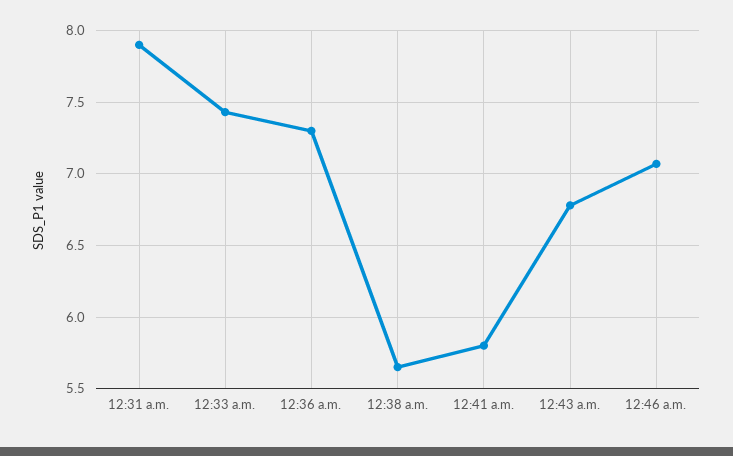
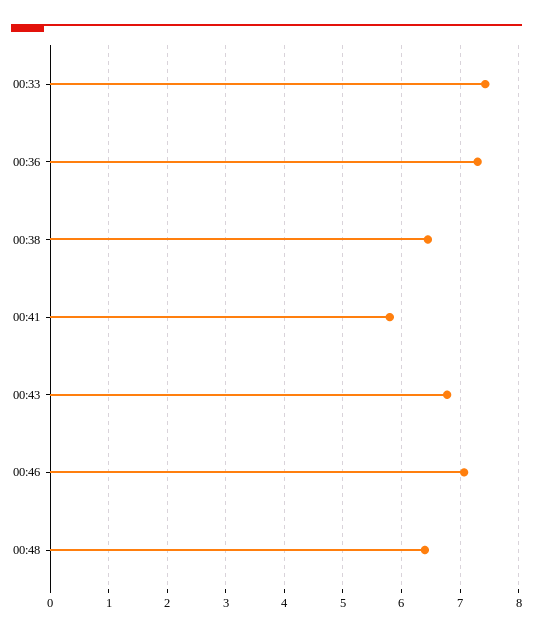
12:31 a.m.: 7.9 -> none
12:38 a.m.: 5.65 -> 6.4
00:48: none -> 6.4

